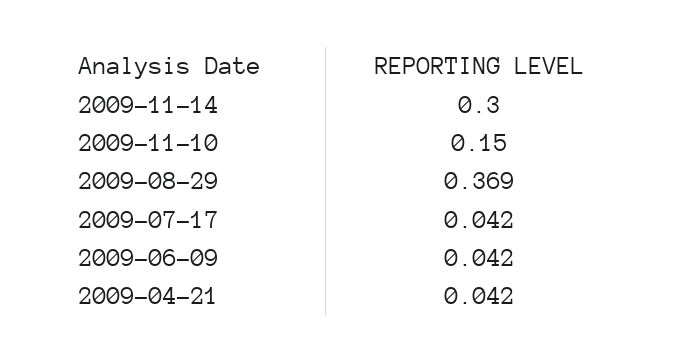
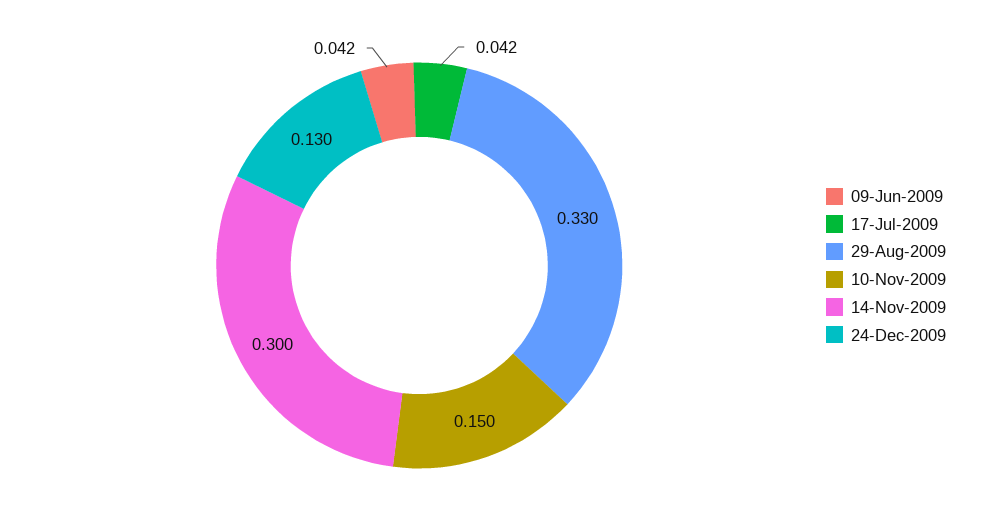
2009-08-29: 0.369 -> 0.33
2009-04-21: 0.042 -> none
24-Dec-2009: none -> 0.13

